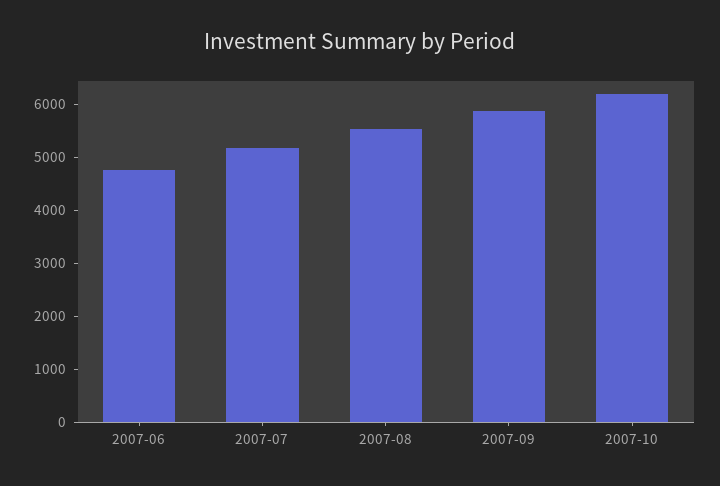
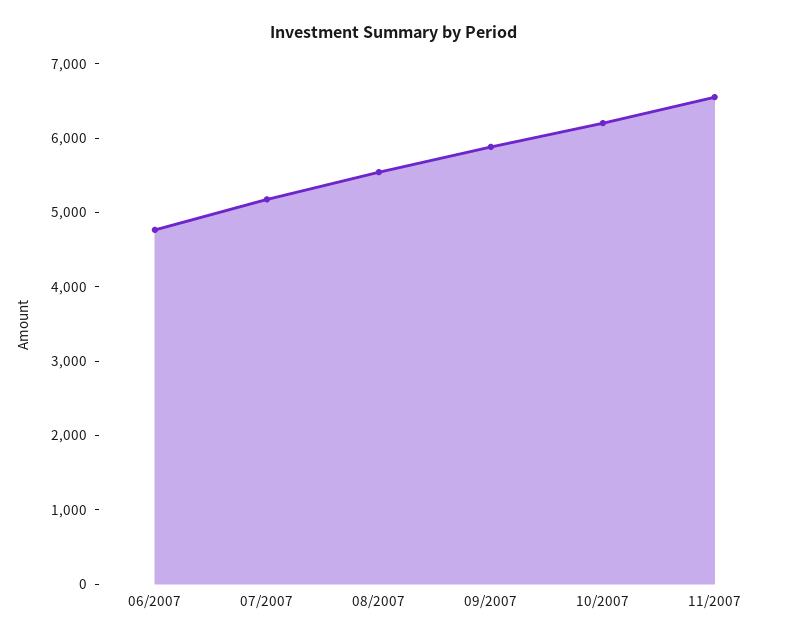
11/2007: none -> 6600

